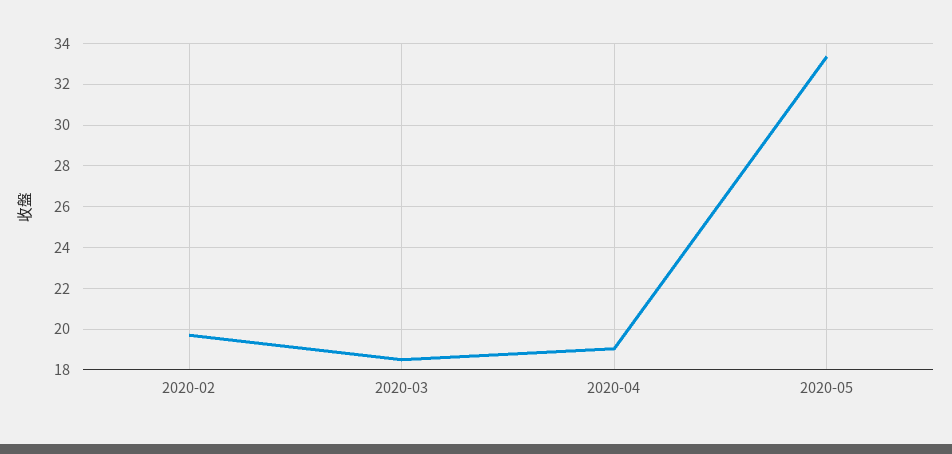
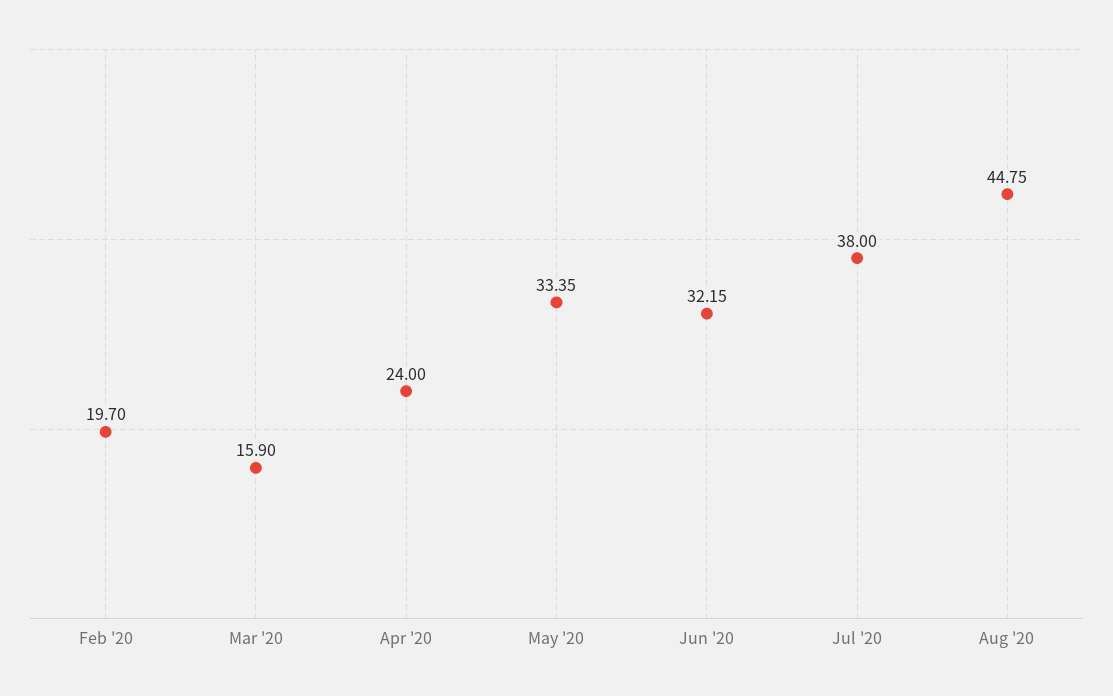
2020-03: 18.5 -> 15.9
2020-04: 19 -> 24
Jun '20: none -> 32.15
Jul '20: none -> 38
Aug '20: none -> 44.75

